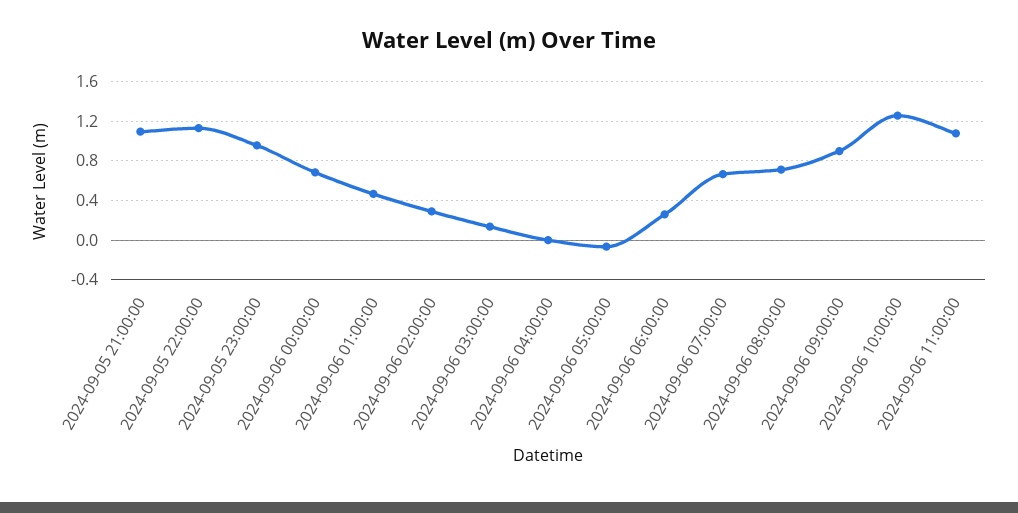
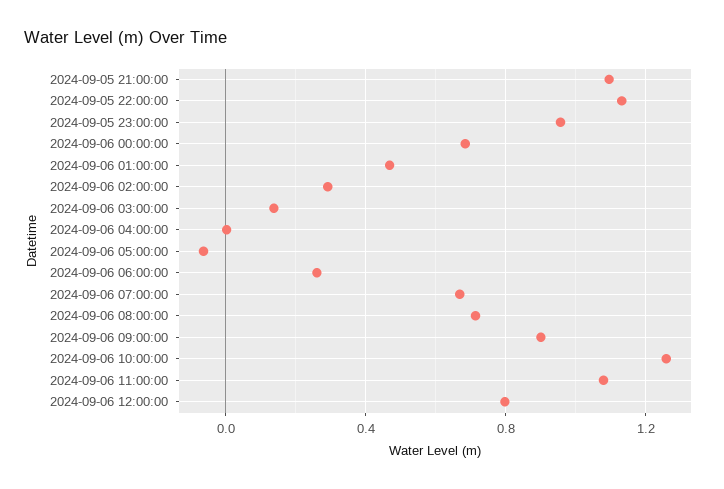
2024-09-06 12:00:00: none -> 0.8

